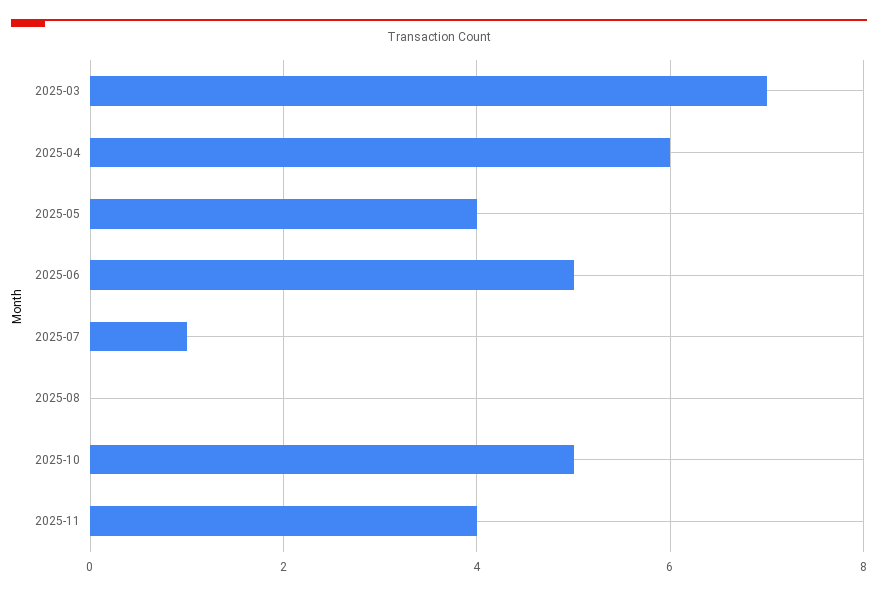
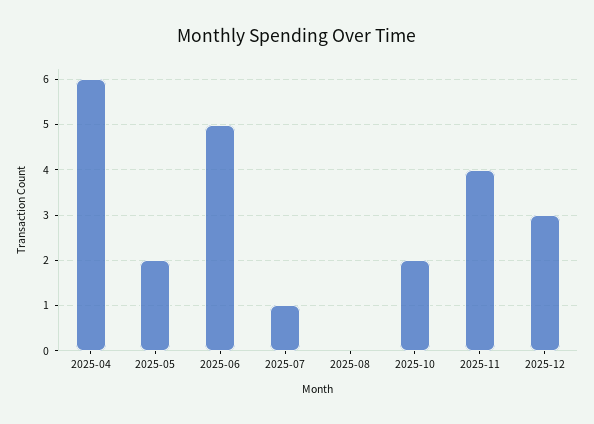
2025-03: 7 -> none
2025-05: 4 -> 2
2025-10: 5 -> 2
2025-12: none -> 3

